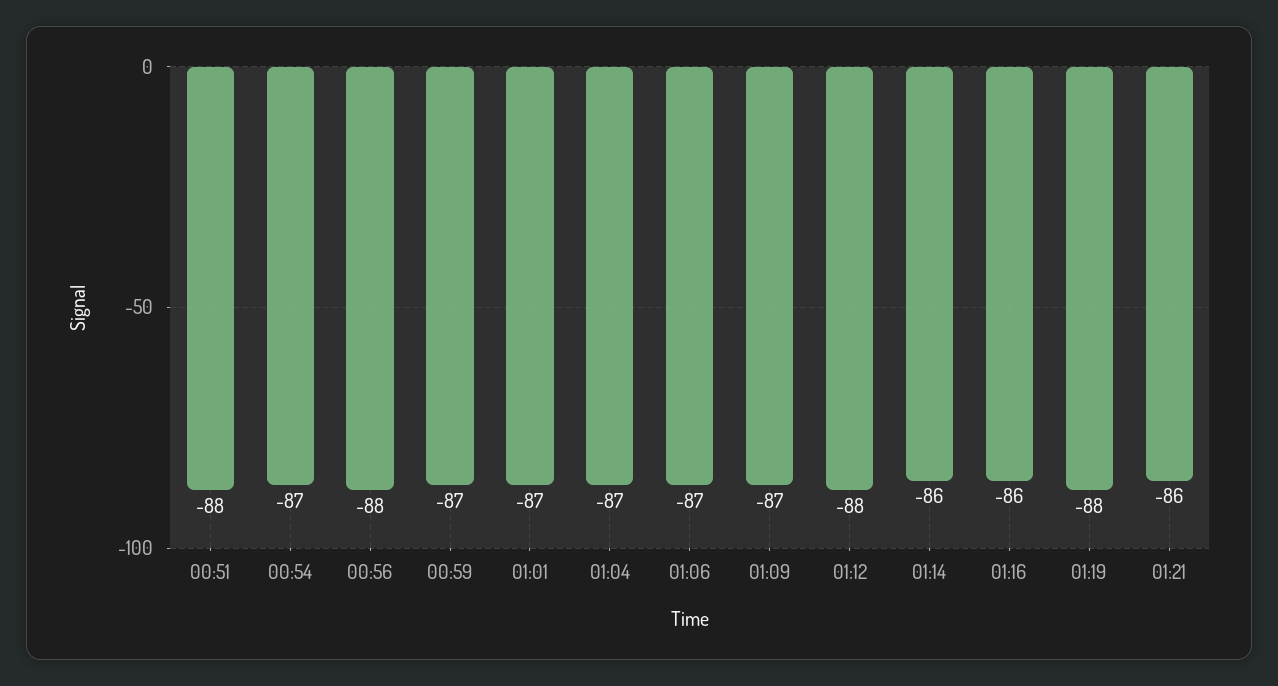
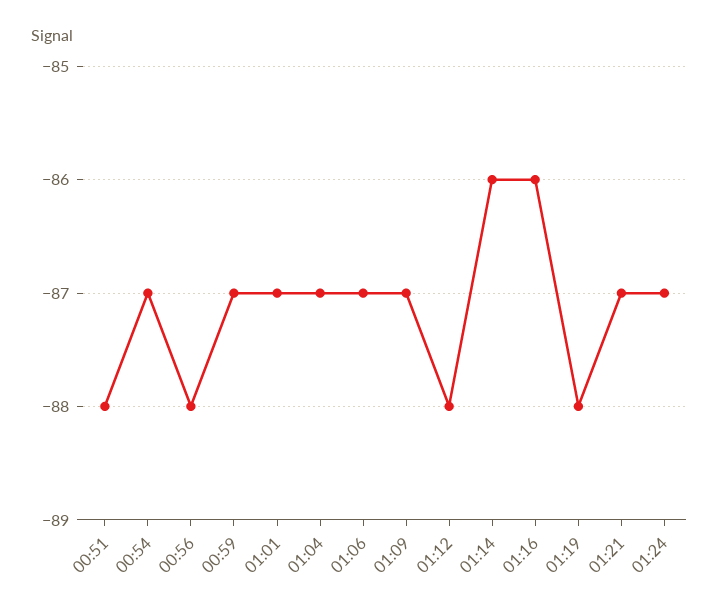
01:21: -86 -> -87
01:24: none -> -87

